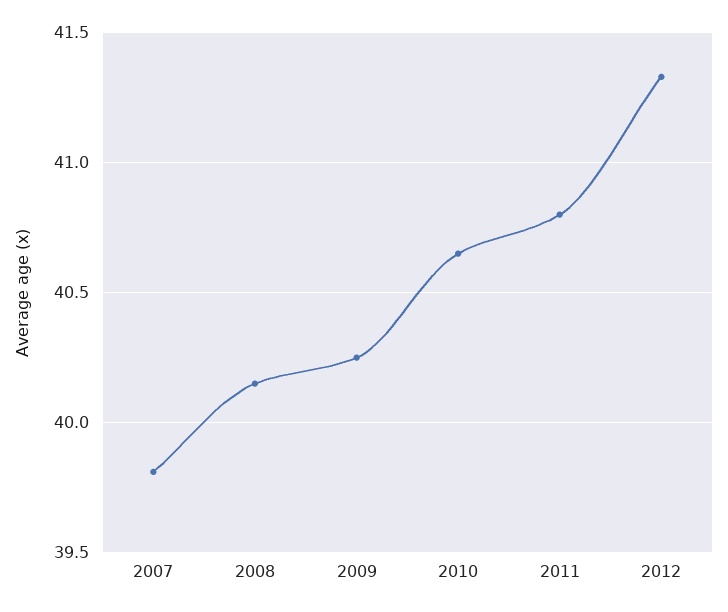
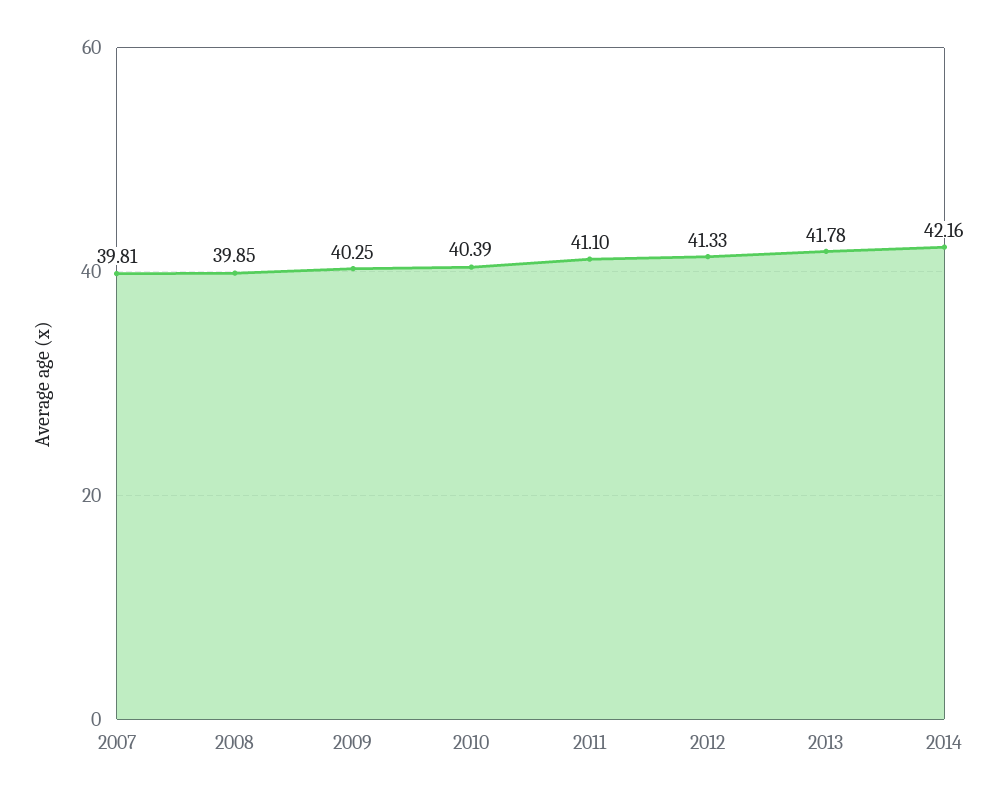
2008: 40.15 -> 39.85
2010: 40.65 -> 40.39
2011: 40.8 -> 41.1
2013: none -> 41.78
2014: none -> 42.16

